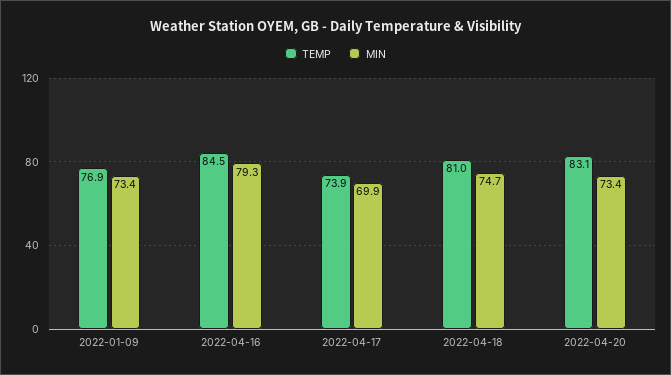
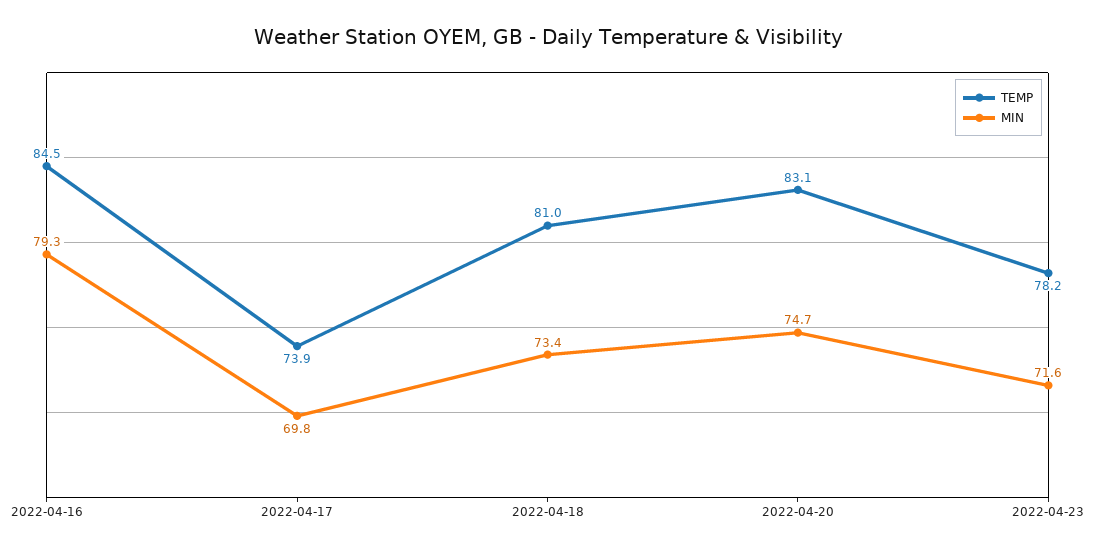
TEMP, 2022-01-09: 76.9 -> none
MIN, 2022-01-09: 73.4 -> none
MIN, 2022-04-17: 69.9 -> 69.8
MIN, 2022-04-18: 74.7 -> 73.4
MIN, 2022-04-20: 73.4 -> 74.7
TEMP, 2022-04-23: none -> 78.2
MIN, 2022-04-23: none -> 71.6

